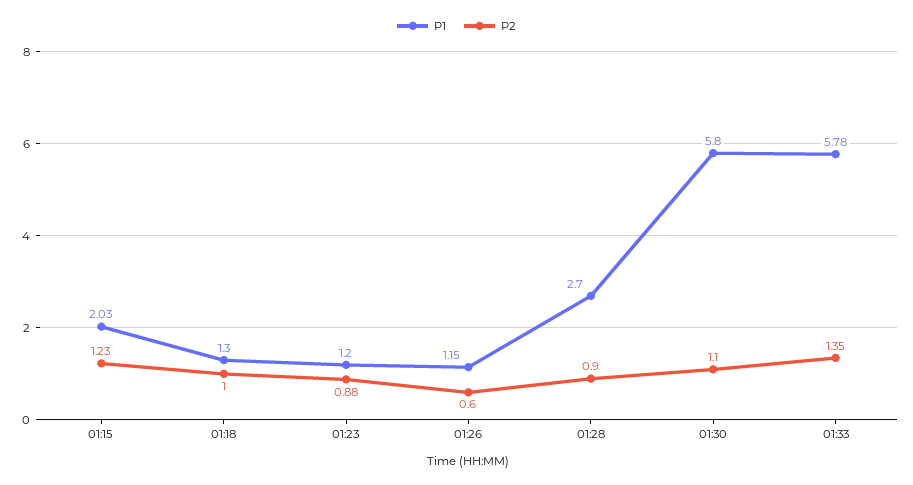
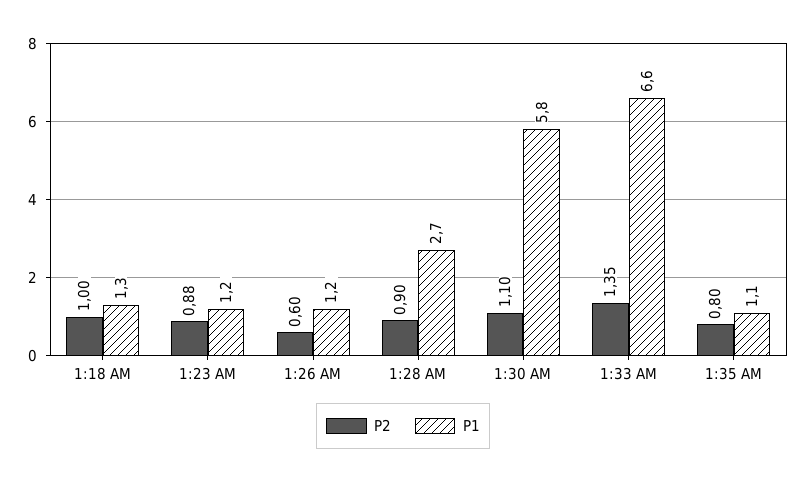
P1, 01:15: 2.03 -> none
P2, 01:15: 1.23 -> none
P1, 01:33: 5.78 -> 6.6
P2, 1:35 AM: none -> 0.8
P1, 1:35 AM: none -> 1.1

